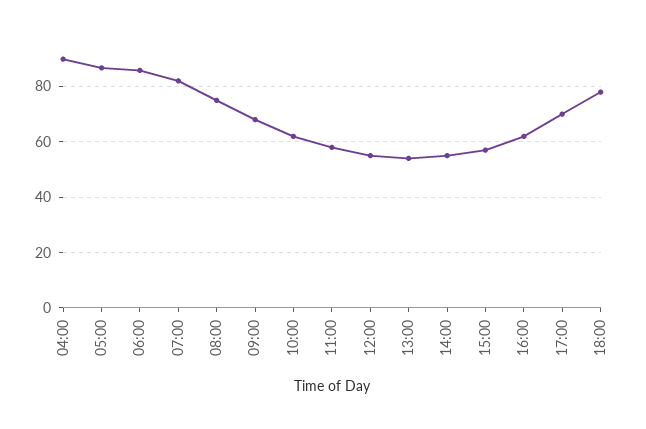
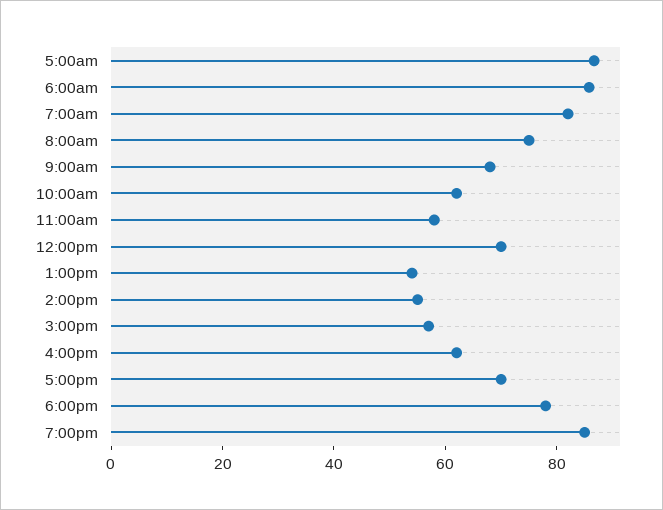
04:00: 90 -> none
12:00: 55 -> 70
7:00pm: none -> 85

